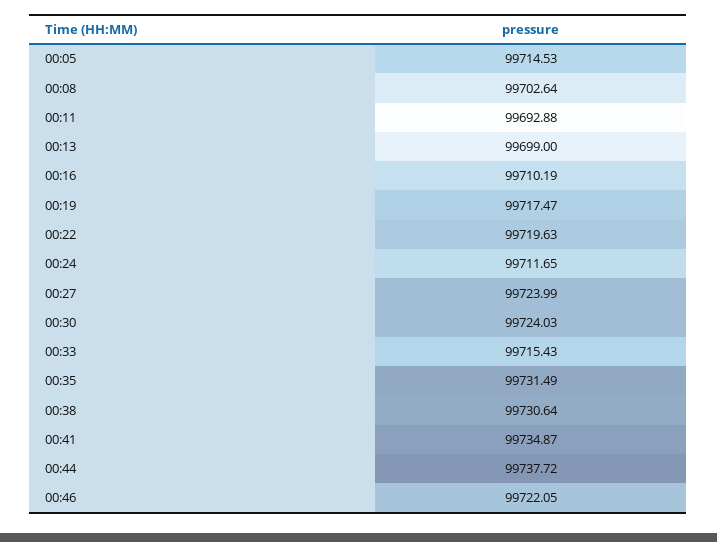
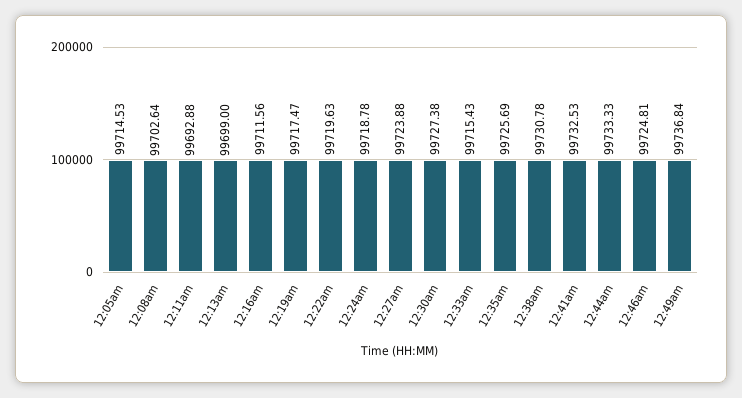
00:16: 99710.19 -> 99711.56
00:24: 99711.65 -> 99718.78
00:27: 99723.99 -> 99723.88
00:30: 99724.03 -> 99727.38
00:35: 99731.49 -> 99725.69
00:38: 99730.64 -> 99730.78
00:41: 99734.87 -> 99732.53
00:44: 99737.72 -> 99733.33
00:46: 99722.05 -> 99724.81
12:49am: none -> 99736.84

